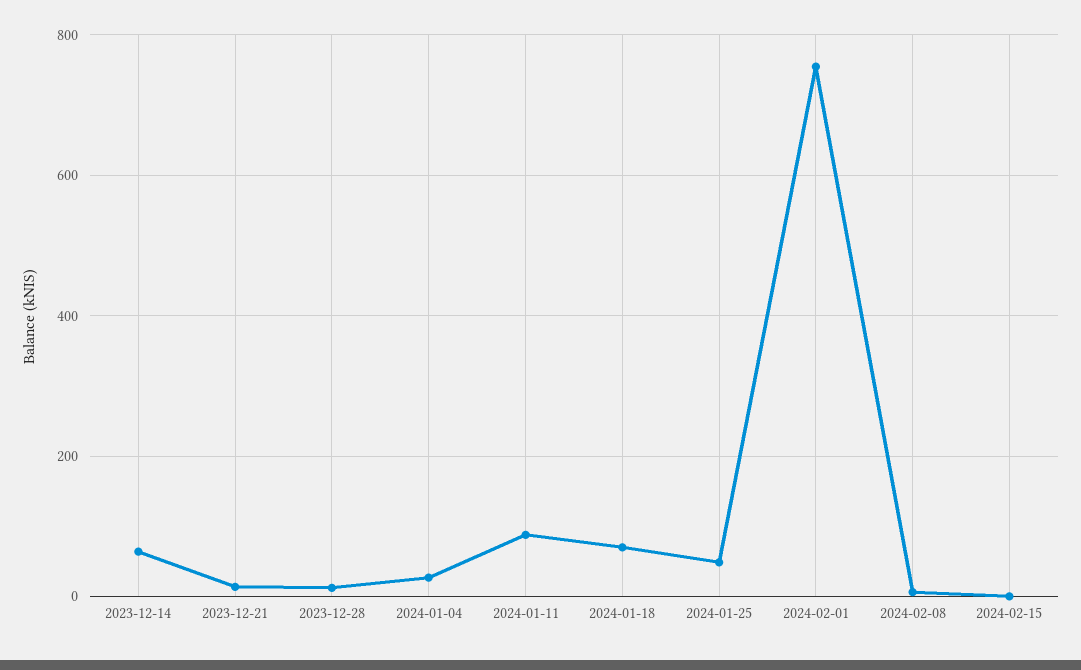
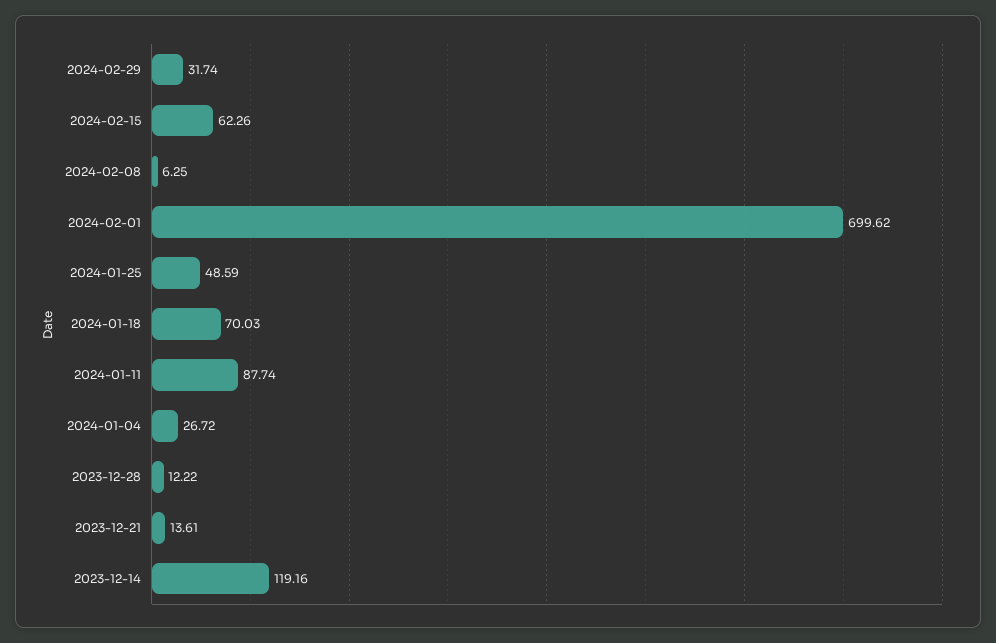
2023-12-14: 60 -> 119.16
2024-02-01: 760 -> 699.62
2024-02-15: 0 -> 62.26
2024-02-29: none -> 31.74

